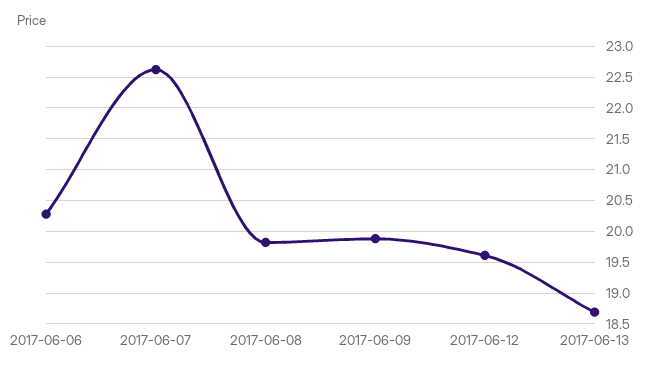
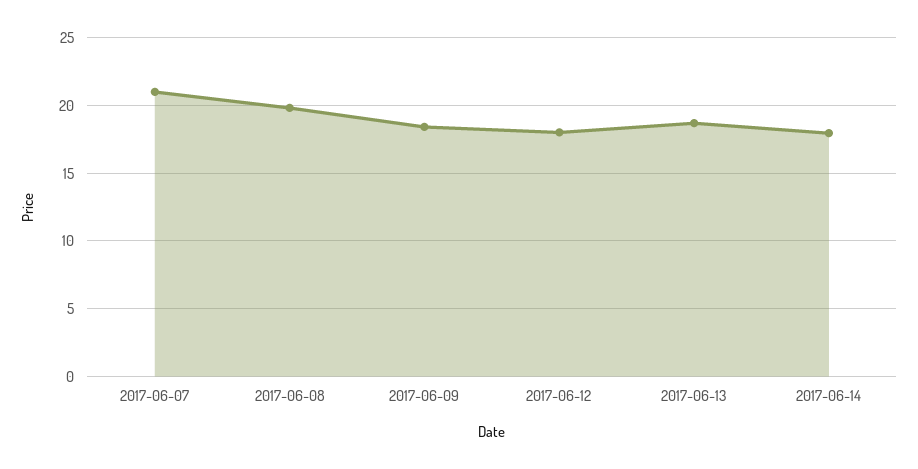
2017-06-06: 20.3 -> none
2017-06-07: 22.6 -> 21
2017-06-09: 19.9 -> 18.5
2017-06-12: 19.6 -> 18
2017-06-14: none -> 18

